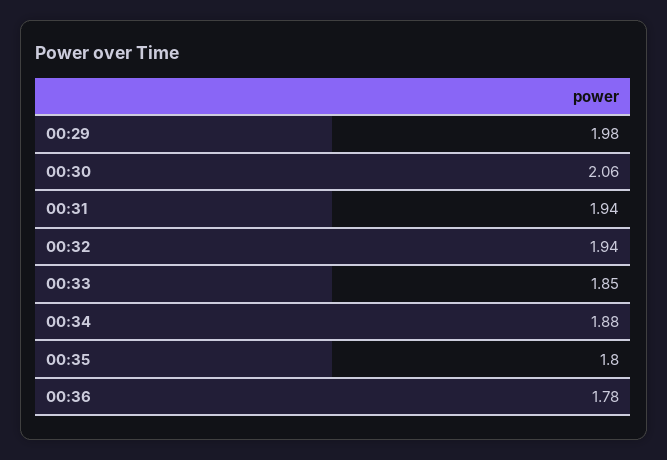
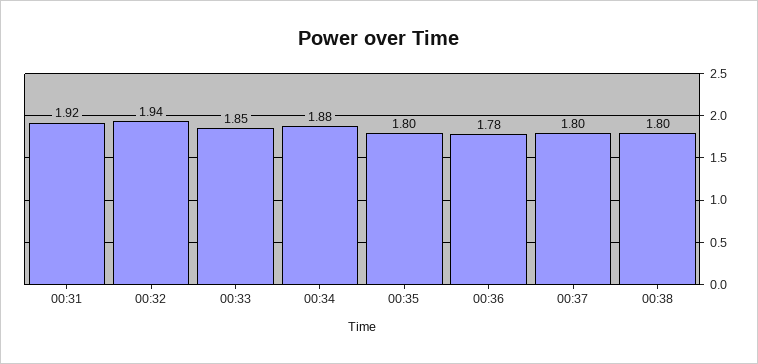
00:29: 1.98 -> none
00:30: 2.06 -> none
00:31: 1.94 -> 1.92
00:37: none -> 1.8
00:38: none -> 1.8

